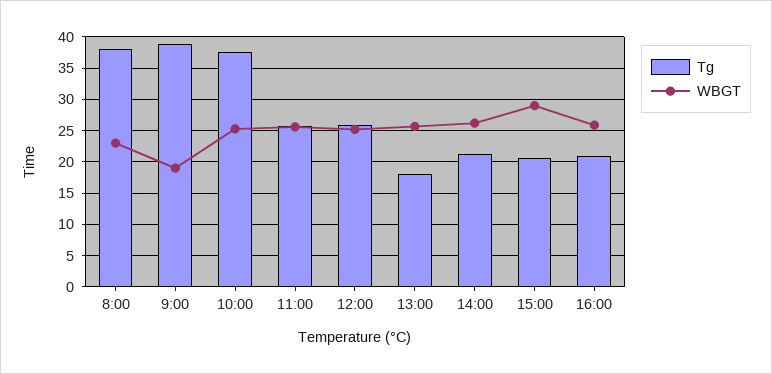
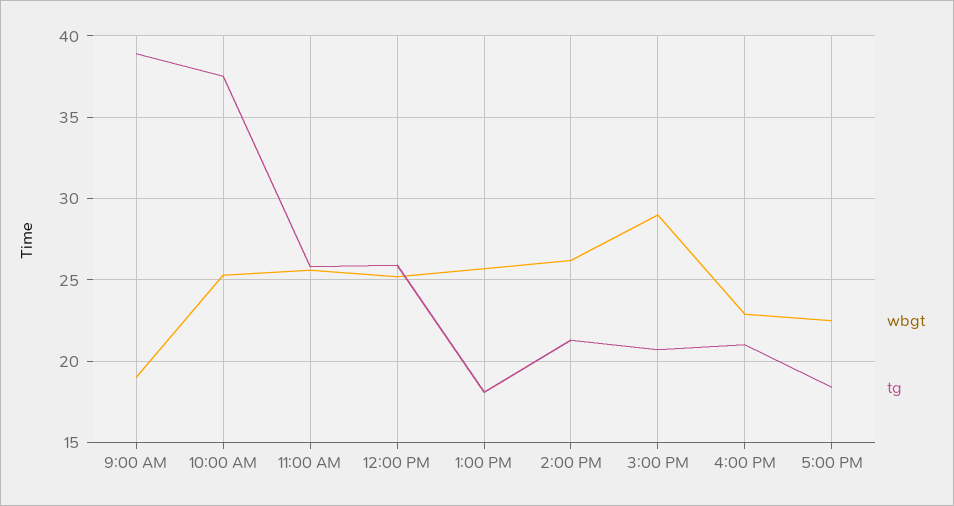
Tg, 8:00: 38 -> none
WBGT, 8:00: 23 -> none
WBGT, 16:00: 26 -> 23
WBGT, 5:00 PM: none -> 22.5
Tg, 5:00 PM: none -> 18.5

